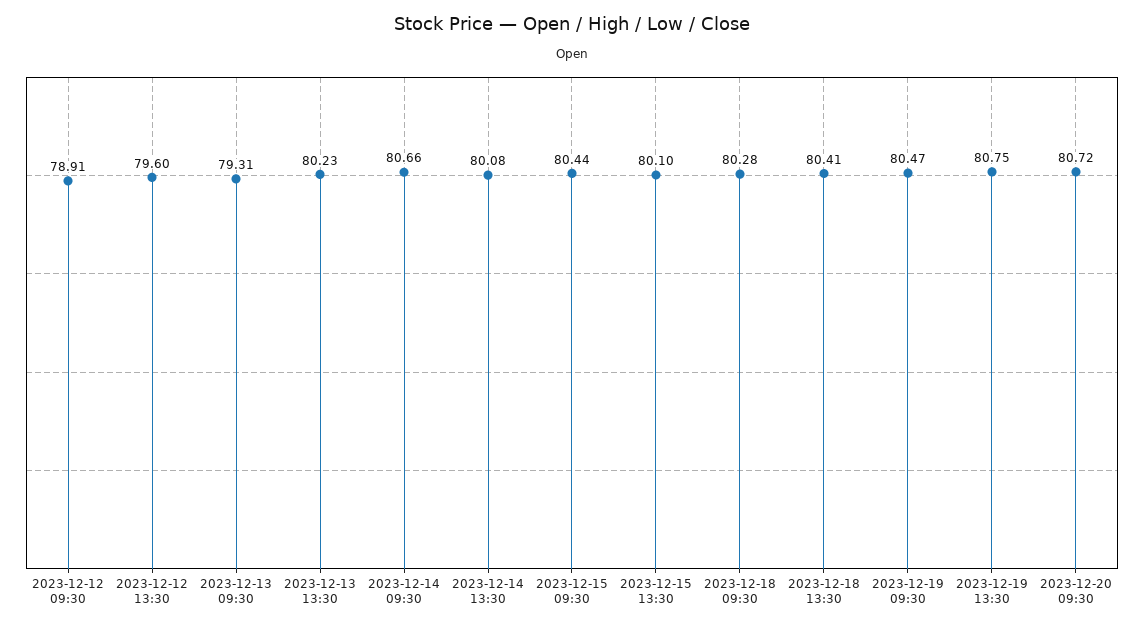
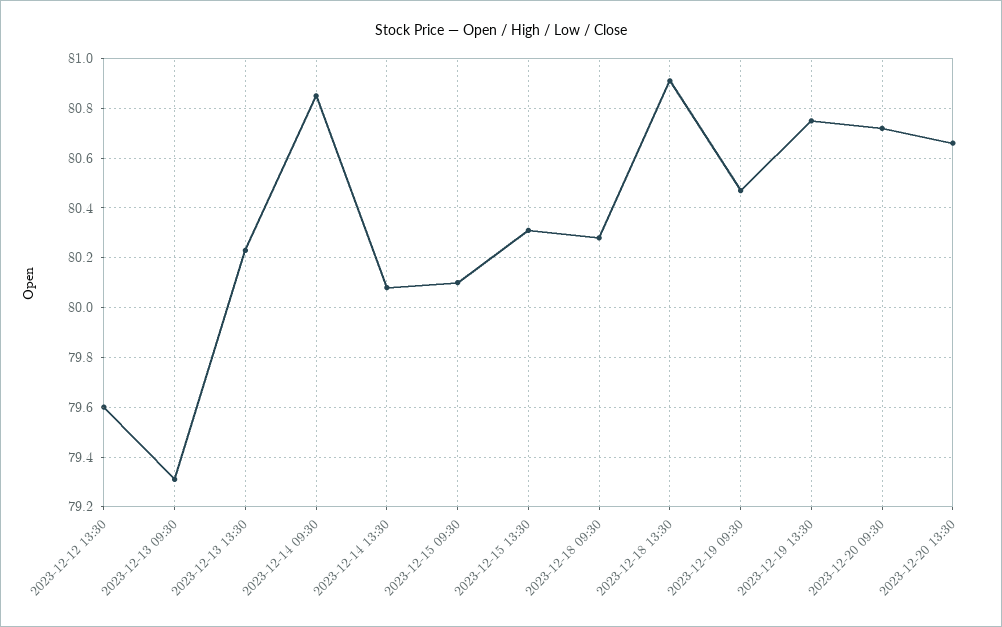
2023-12-12 09:30: 78.91 -> none
2023-12-14 09:30: 80.66 -> 80.85
2023-12-15 09:30: 80.44 -> 80.1
2023-12-15 13:30: 80.1 -> 80.3
2023-12-18 13:30: 80.41 -> 80.9
2023-12-20 13:30: none -> 80.65

